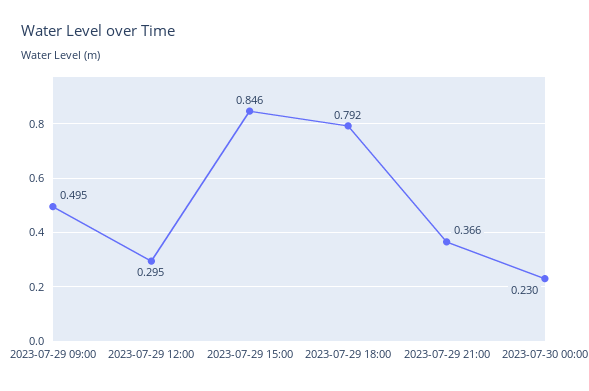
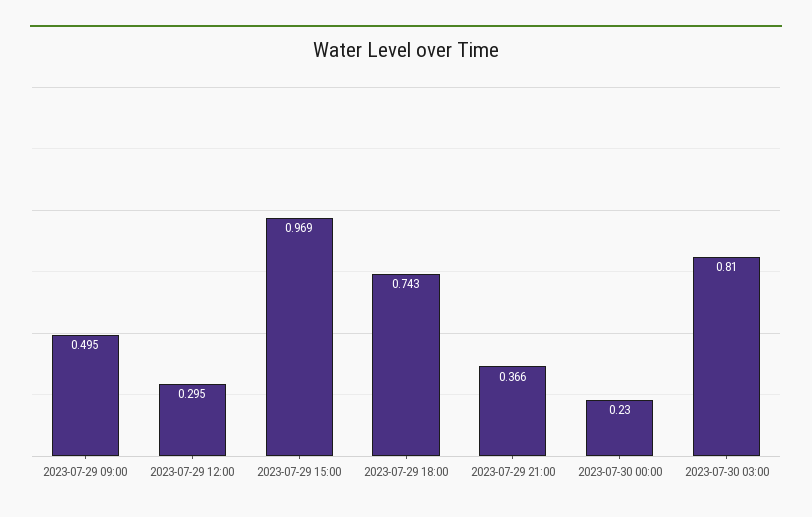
2023-07-29 15:00: 0.846 -> 0.969
2023-07-29 18:00: 0.792 -> 0.743
2023-07-30 03:00: none -> 0.81

